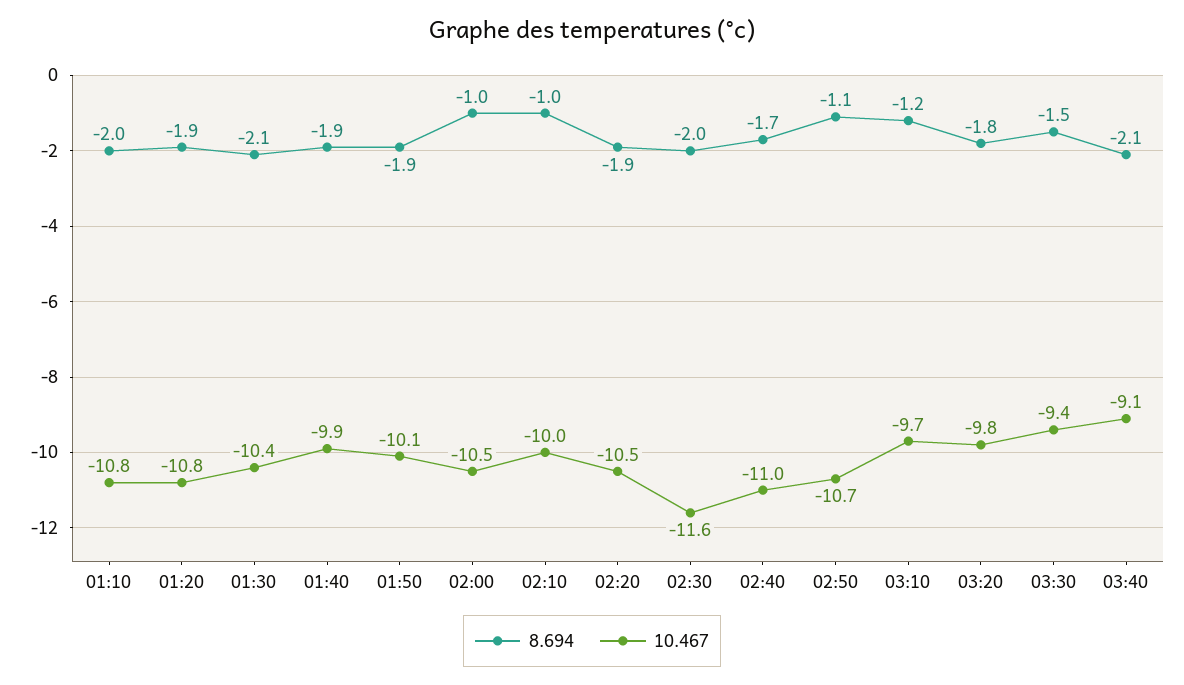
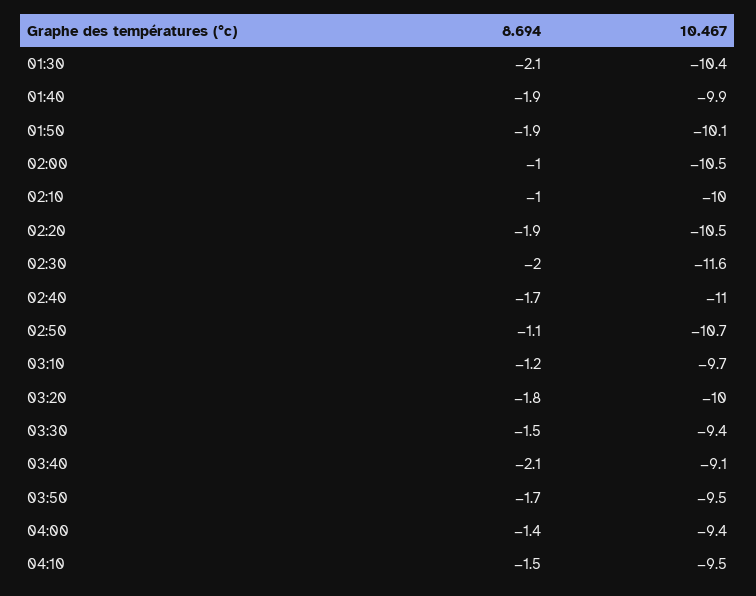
8.694, 01:10: -2 -> none
10.467, 01:10: -10.8 -> none
8.694, 01:20: -1.9 -> none
10.467, 01:20: -10.8 -> none
10.467, 03:20: -9.8 -> -10
8.694, 03:50: none -> -1.7
10.467, 03:50: none -> -9.5
8.694, 04:00: none -> -1.4
10.467, 04:00: none -> -9.4
8.694, 04:10: none -> -1.5
10.467, 04:10: none -> -9.5

